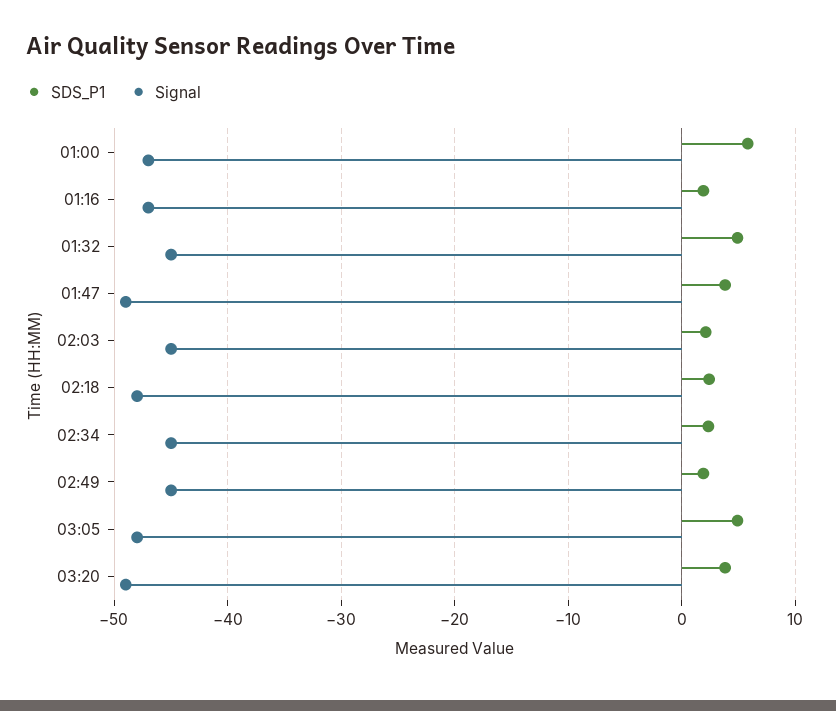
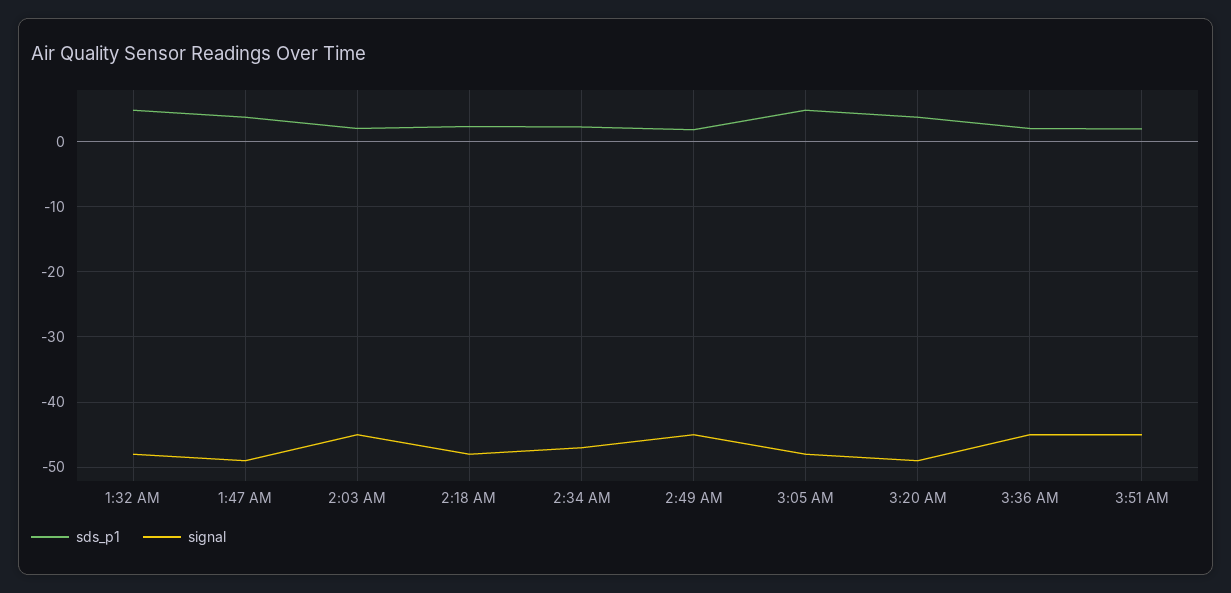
SDS_P1, 01:00: 6 -> none
Signal, 01:00: -47 -> none
SDS_P1, 01:16: 2 -> none
Signal, 01:16: -47 -> none
Signal, 01:32: -45 -> -48
Signal, 02:34: -45 -> -47
SDS_P1, 3:36 AM: none -> 2
Signal, 3:36 AM: none -> -45
SDS_P1, 3:51 AM: none -> 2
Signal, 3:51 AM: none -> -45

